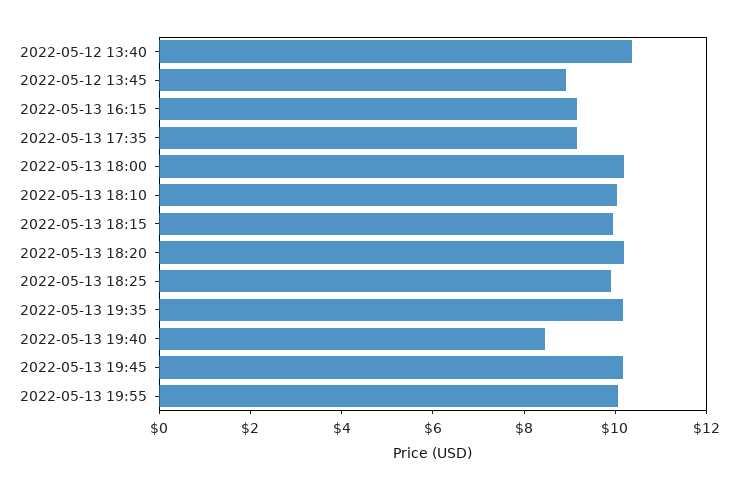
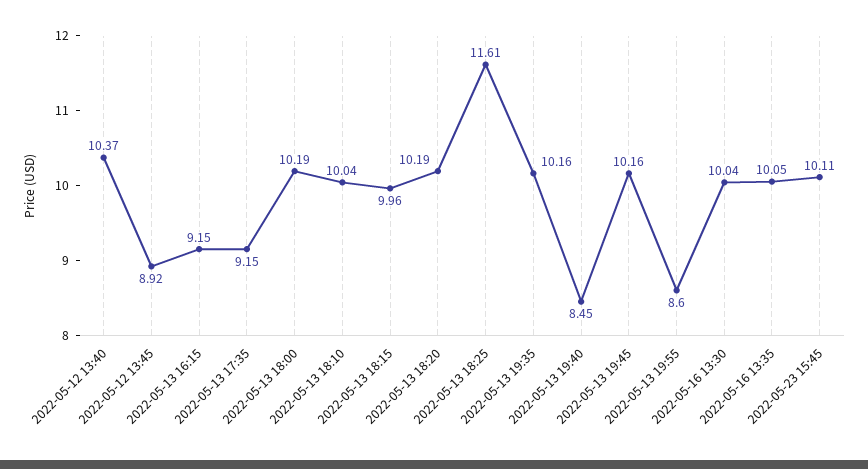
2022-05-13 18:25: 10 -> 11.61
2022-05-13 19:55: 10 -> 8.6
2022-05-16 13:30: none -> 10.04
2022-05-16 13:35: none -> 10.05
2022-05-23 15:45: none -> 10.11

